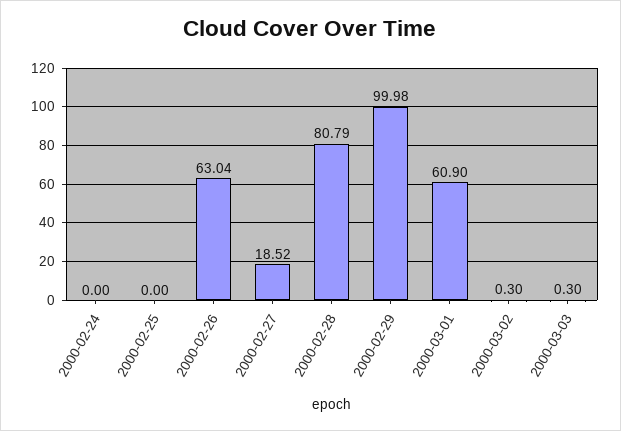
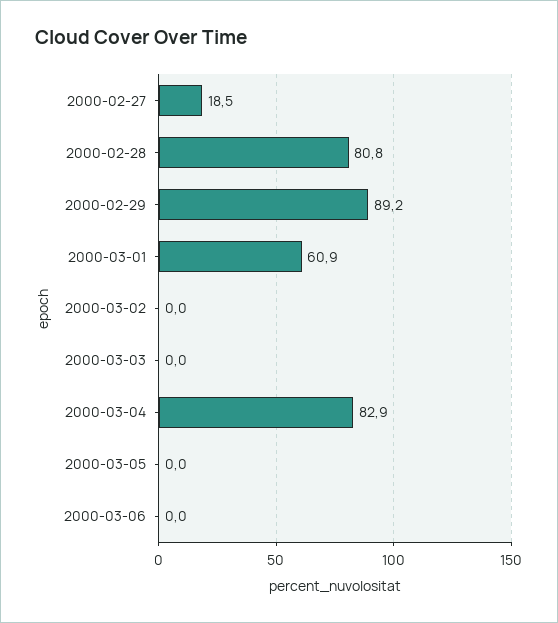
2000-02-24: 0 -> none
2000-02-25: 0 -> none
2000-02-26: 63.04 -> none
2000-02-29: 99.98 -> 89.2
2000-03-02: 0.3 -> 0
2000-03-03: 0.3 -> 0
2000-03-04: none -> 82.9
2000-03-05: none -> 0
2000-03-06: none -> 0

